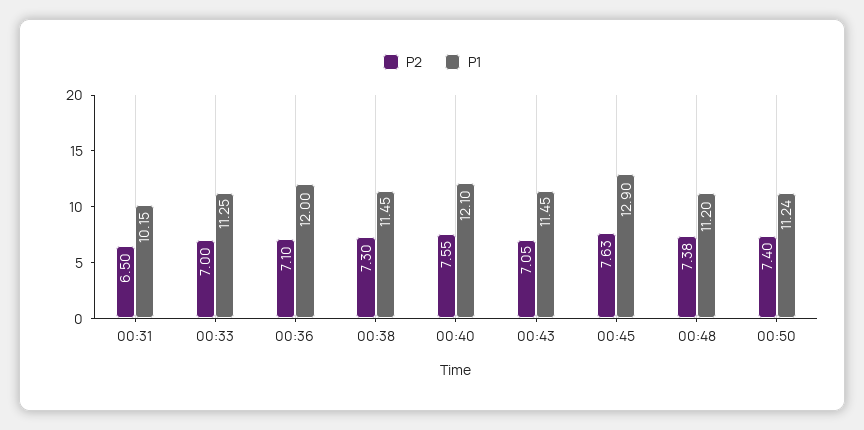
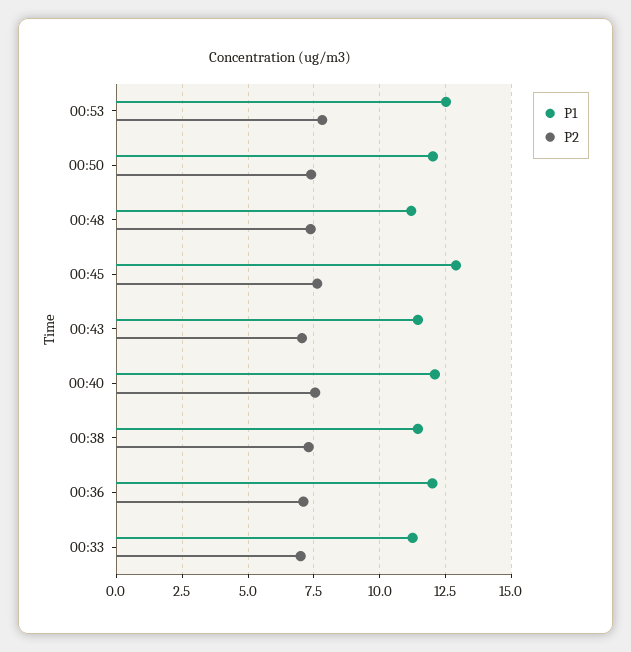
P2, 00:31: 6.5 -> none
P1, 00:31: 10.15 -> none
P1, 00:50: 11.24 -> 12
P1, 00:53: none -> 12.5
P2, 00:53: none -> 7.75

